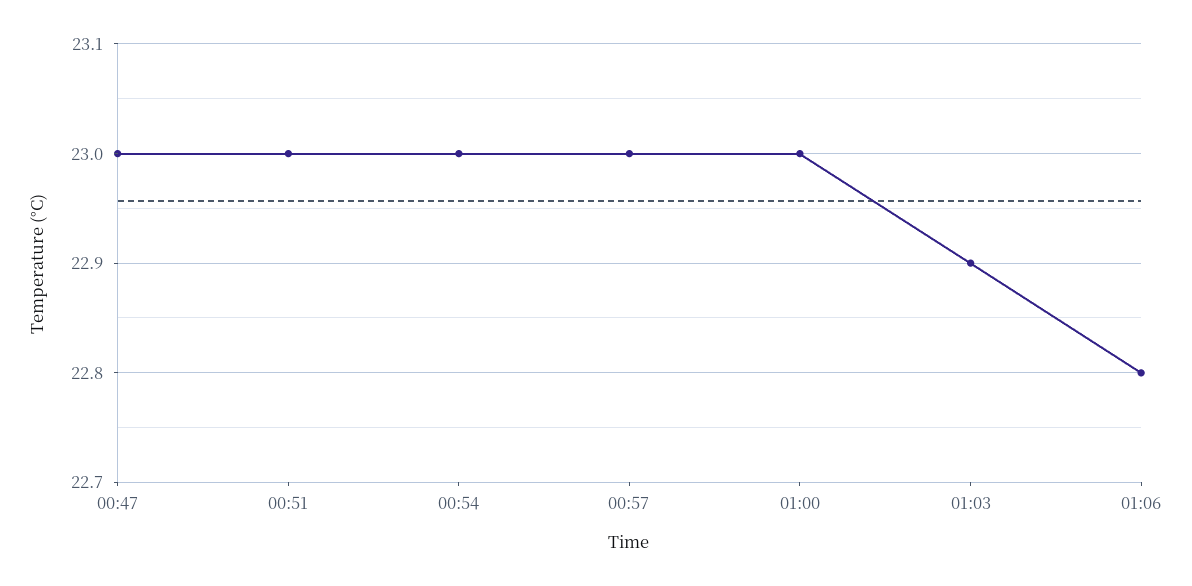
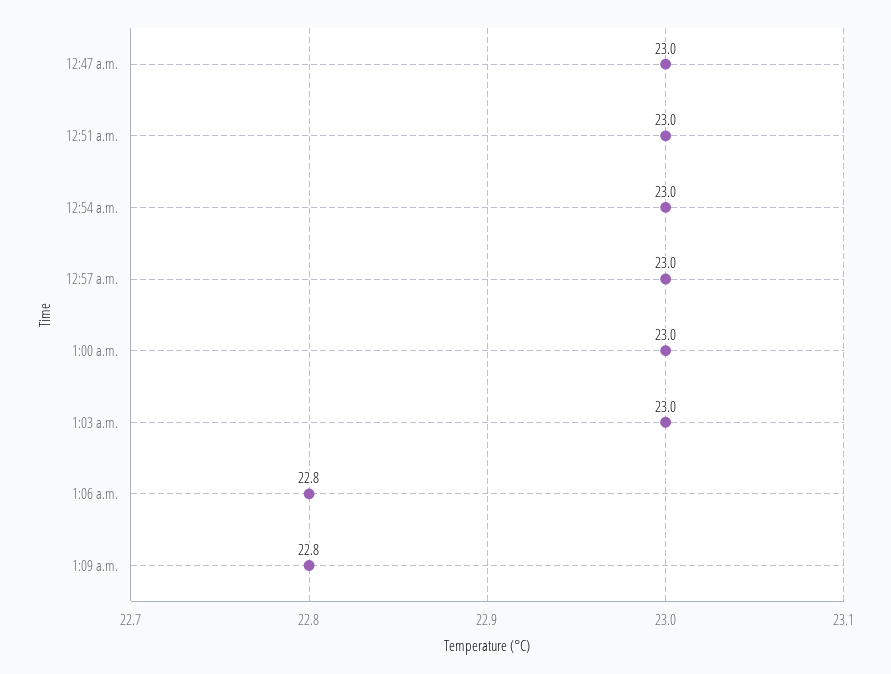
01:03: 22.9 -> 23
1:09 a.m.: none -> 22.8

